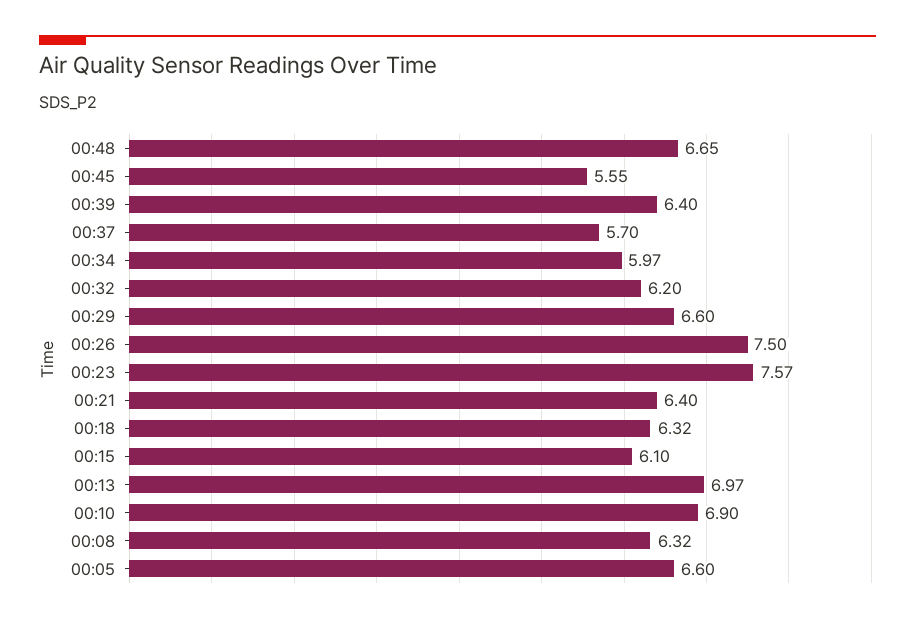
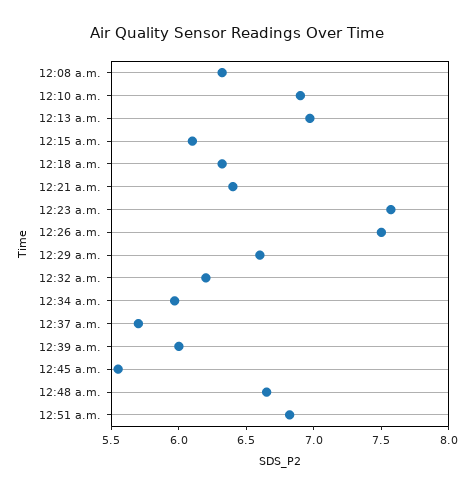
00:39: 6.4 -> 6
00:05: 6.6 -> none
12:51 a.m.: none -> 6.8

